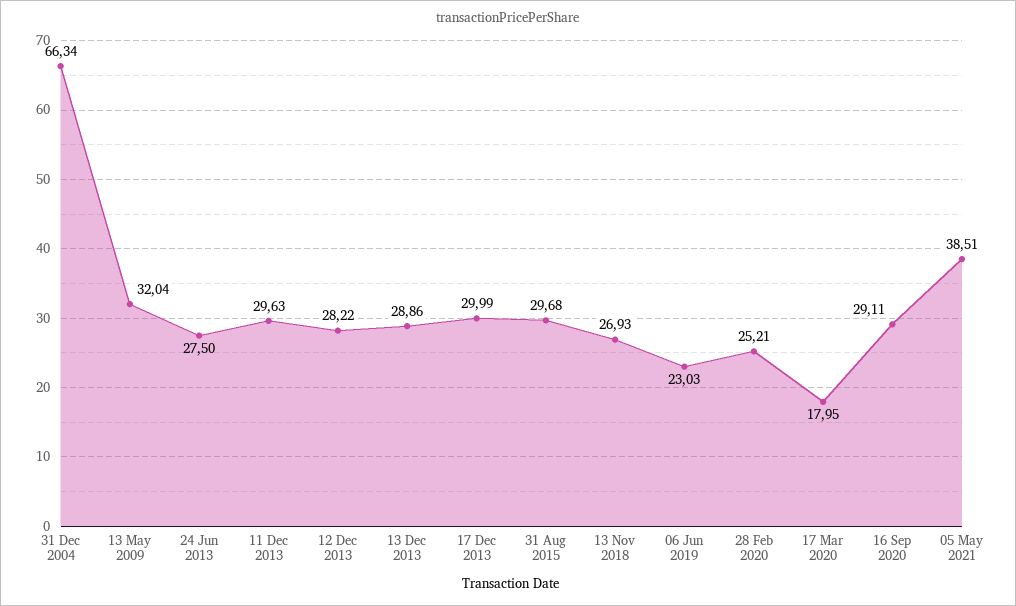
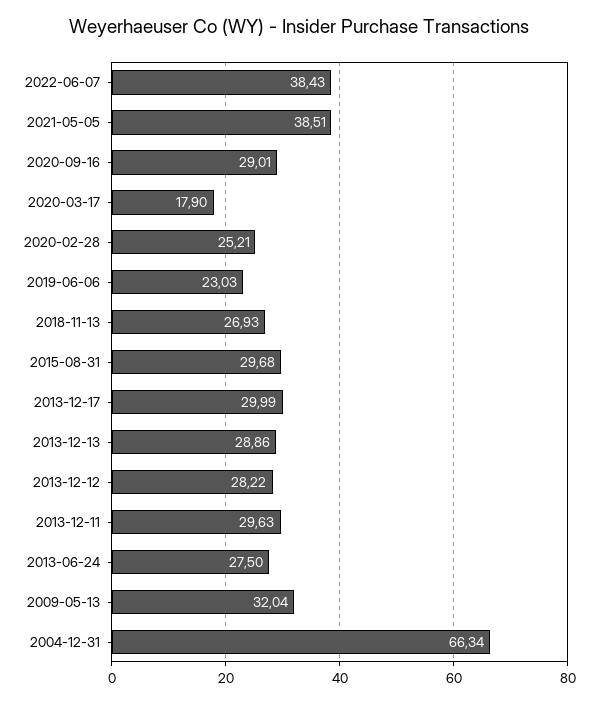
17 Mar 2020: 17.95 -> 17.9
16 Sep 2020: 29.11 -> 29.01
2022-06-07: none -> 38.43

